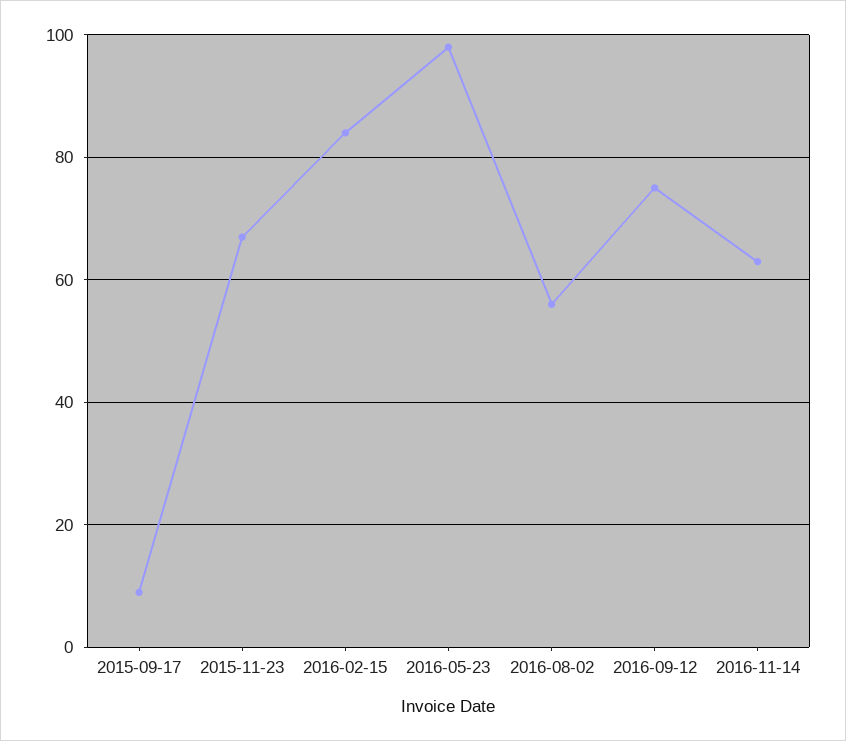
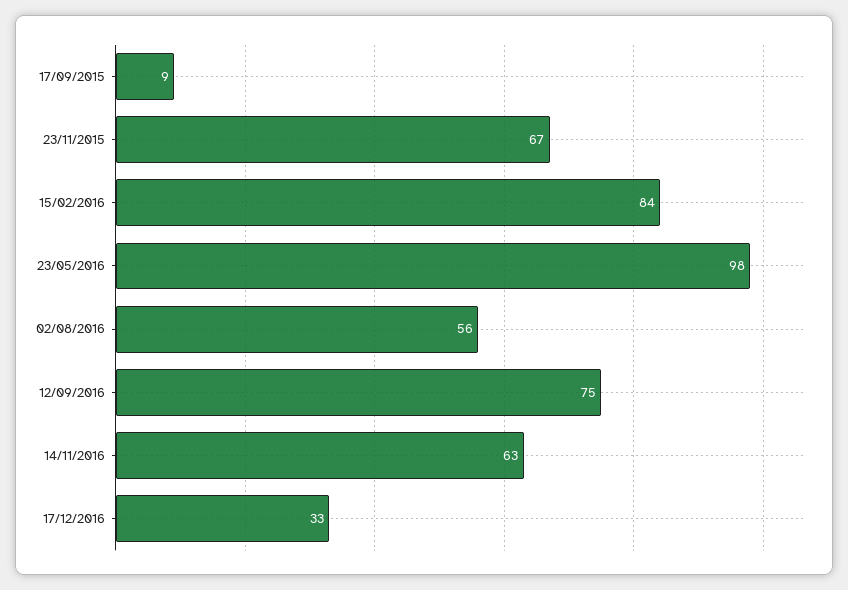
17/12/2016: none -> 33

